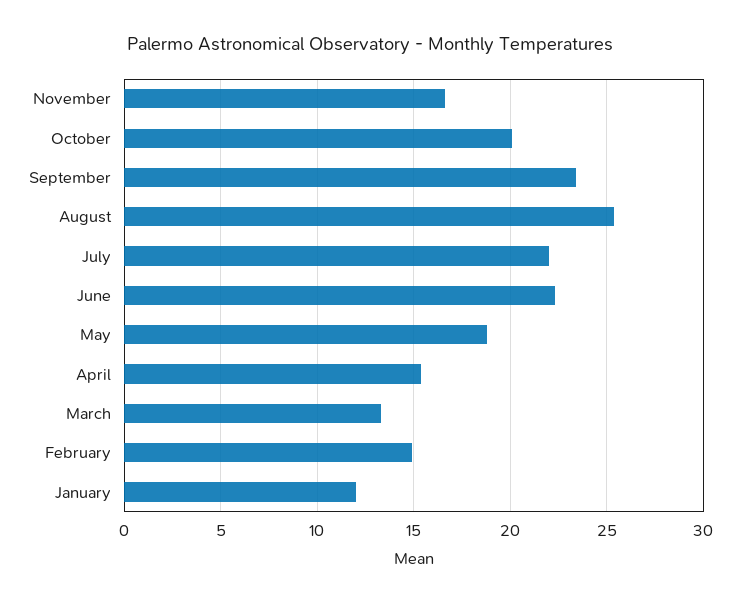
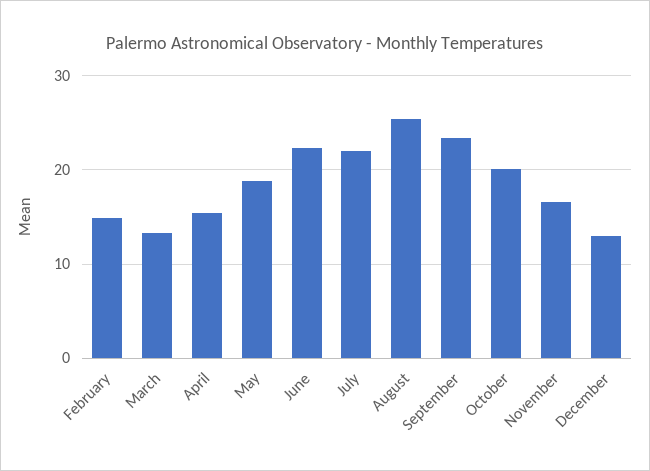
January: 12 -> none
December: none -> 13

